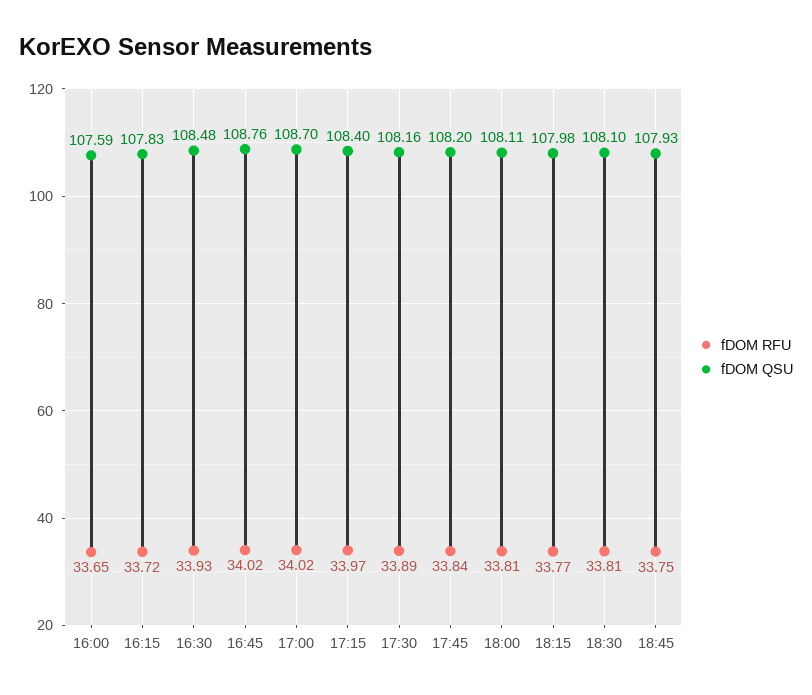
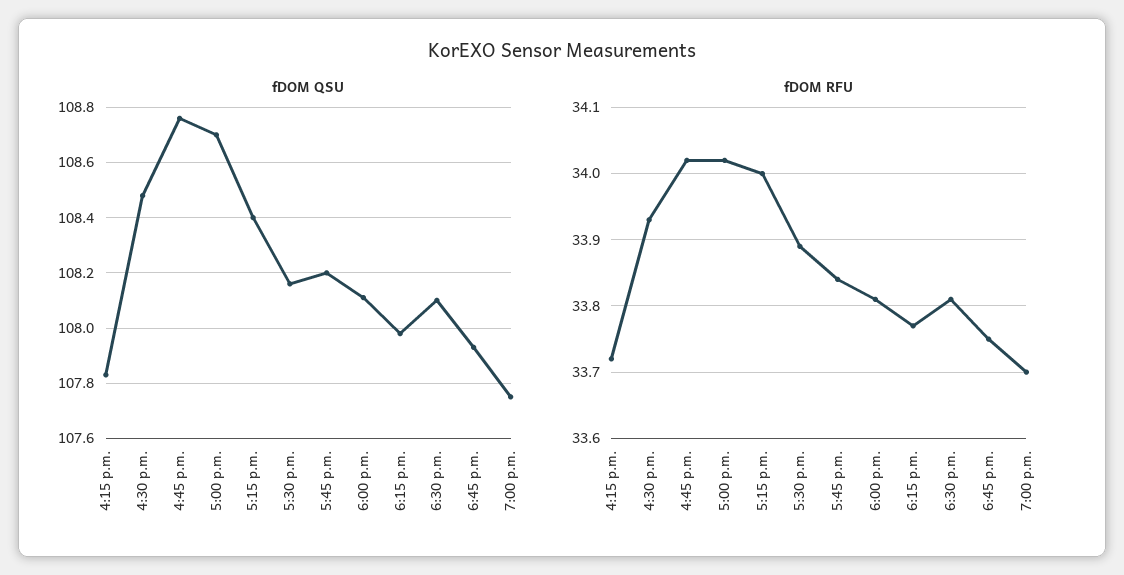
fDOM RFU, 16:00: 33.65 -> none
fDOM QSU, 16:00: 107.59 -> none
fDOM RFU, 17:15: 33.97 -> 34
fDOM QSU, 7:00 p.m.: none -> 107.75
fDOM RFU, 7:00 p.m.: none -> 33.7

